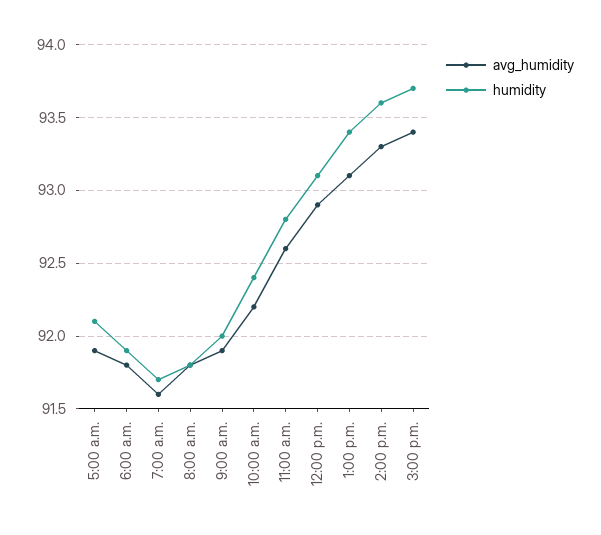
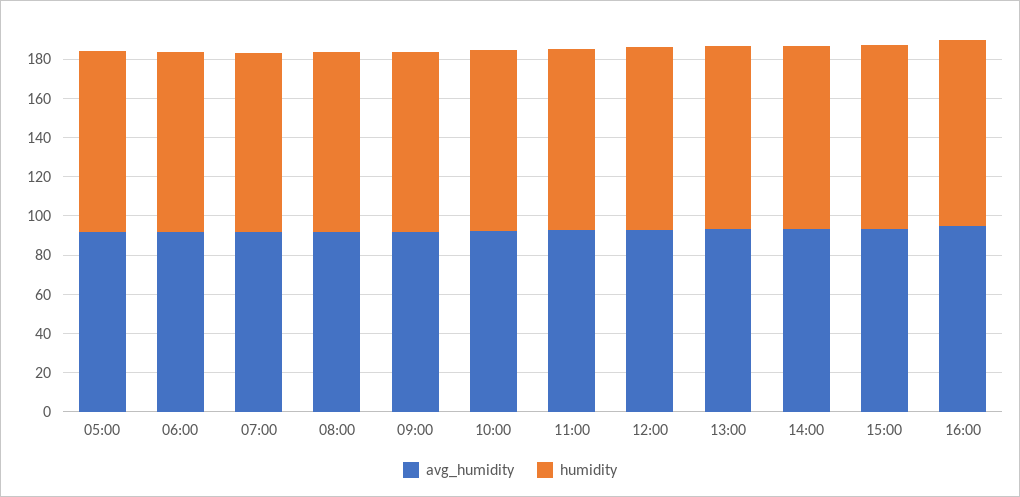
avg_humidity, 16:00: none -> 95
humidity, 16:00: none -> 95

